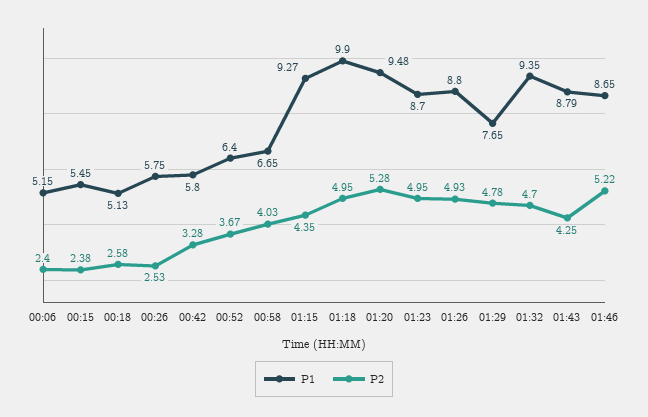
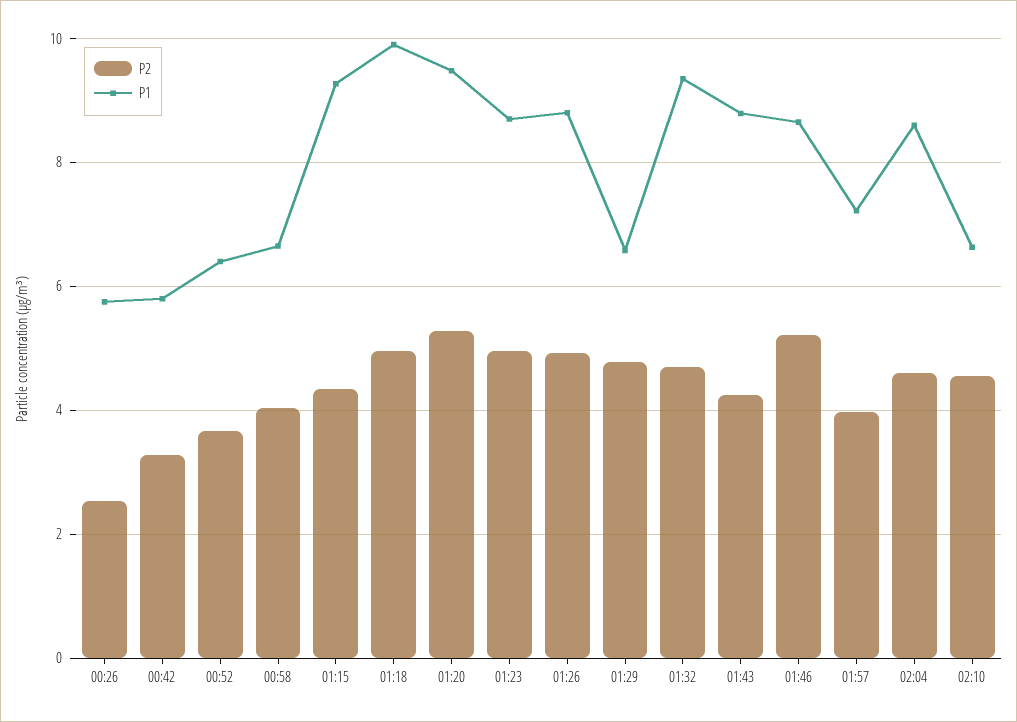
P1, 00:06: 5.15 -> none
P2, 00:06: 2.4 -> none
P1, 00:15: 5.45 -> none
P2, 00:15: 2.38 -> none
P1, 00:18: 5.13 -> none
P2, 00:18: 2.58 -> none
P1, 01:29: 7.65 -> 6.6
P2, 01:57: none -> 4
P1, 01:57: none -> 7.2
P2, 02:04: none -> 4.6
P1, 02:04: none -> 8.6
P2, 02:10: none -> 4.6
P1, 02:10: none -> 6.6

